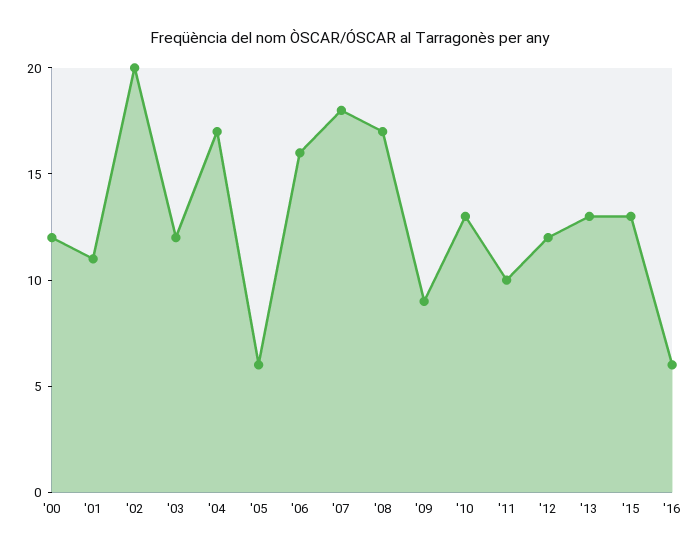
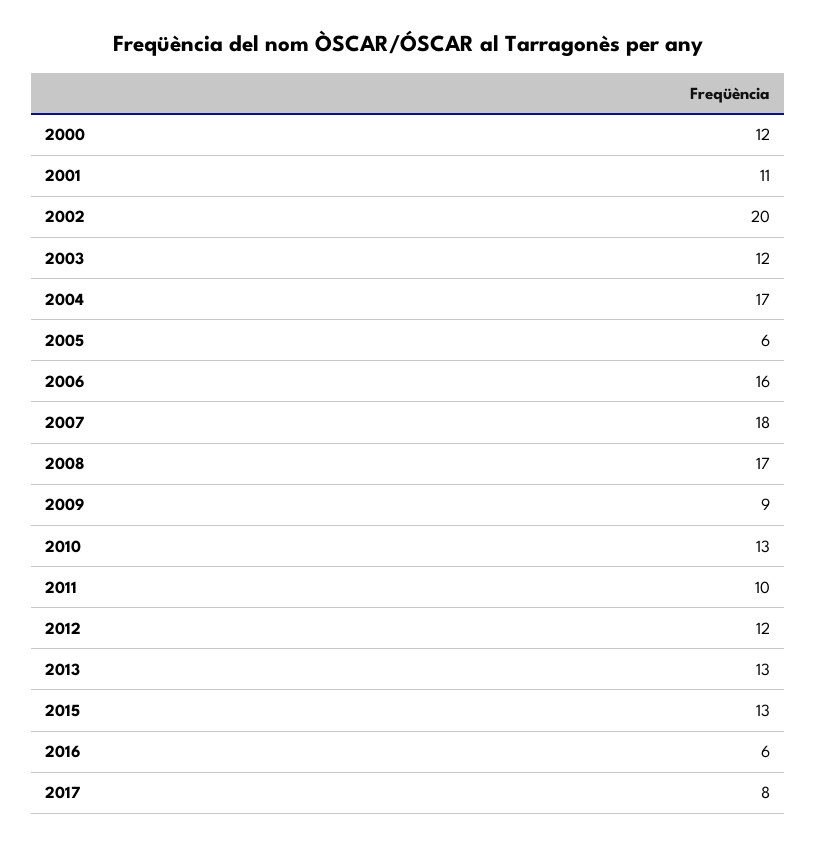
2017: none -> 8

